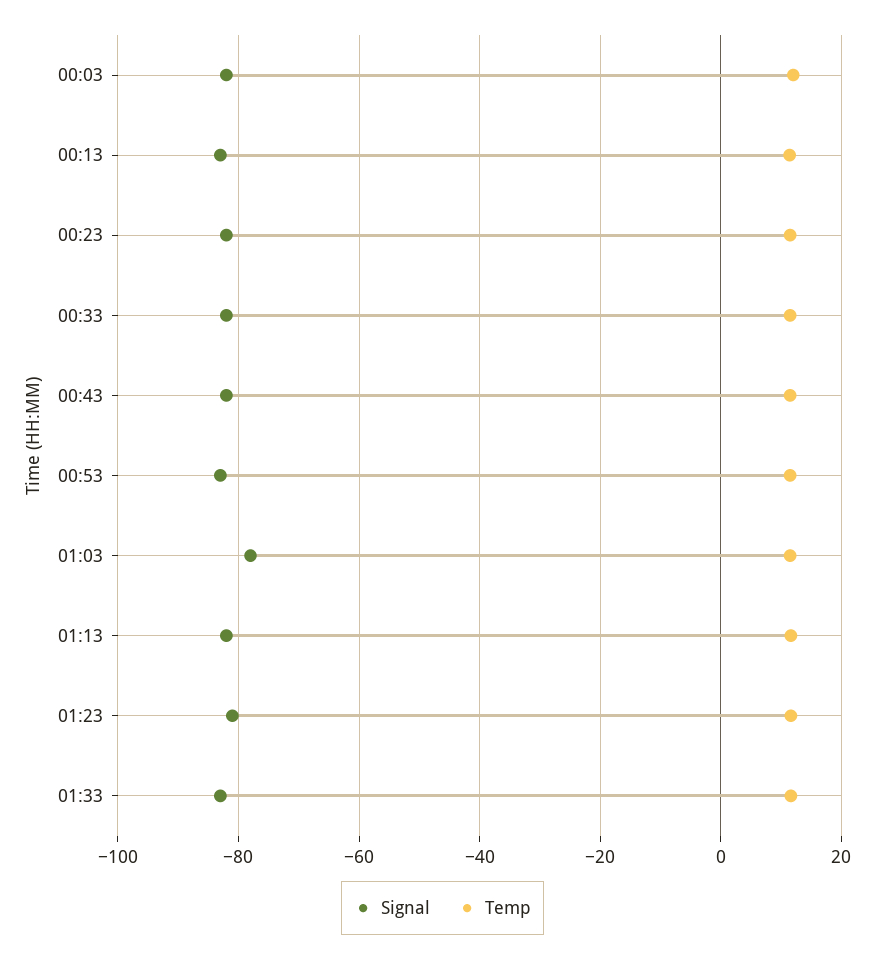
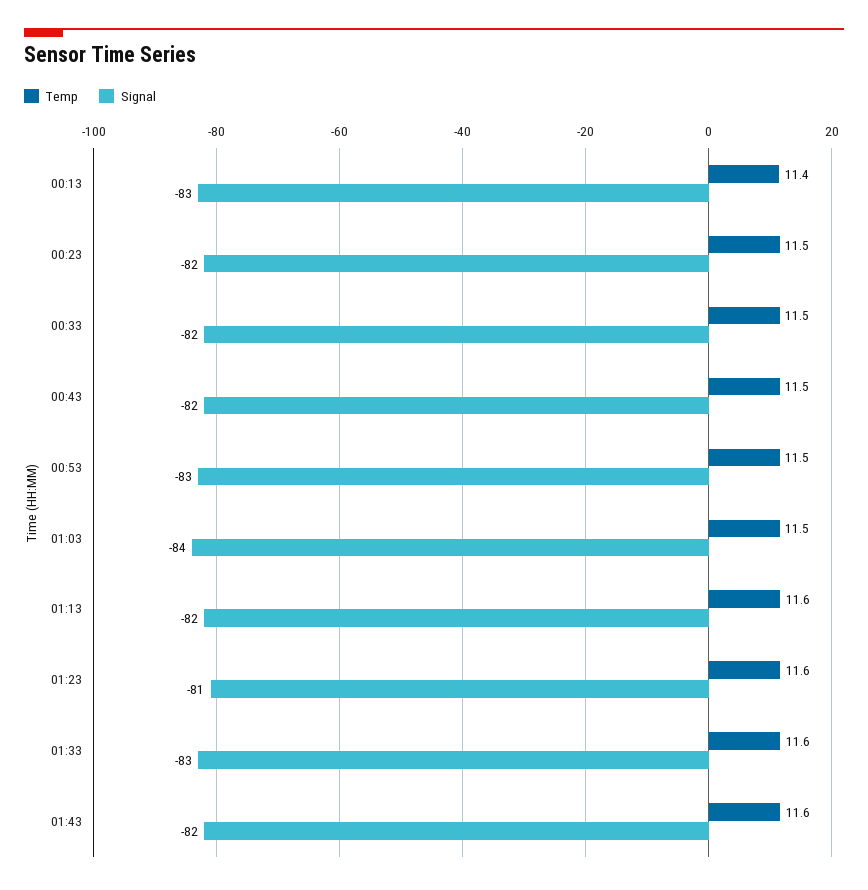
Signal, 00:03: -82 -> none
Temp, 00:03: 12 -> none
Signal, 01:03: -78 -> -84
Temp, 01:43: none -> 11.6
Signal, 01:43: none -> -82

